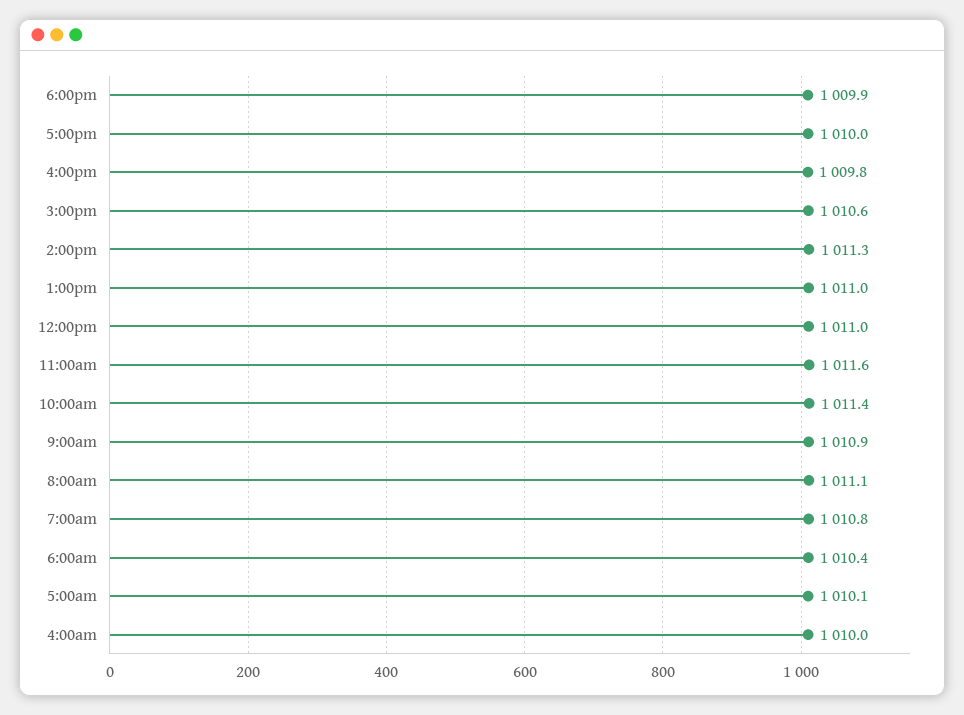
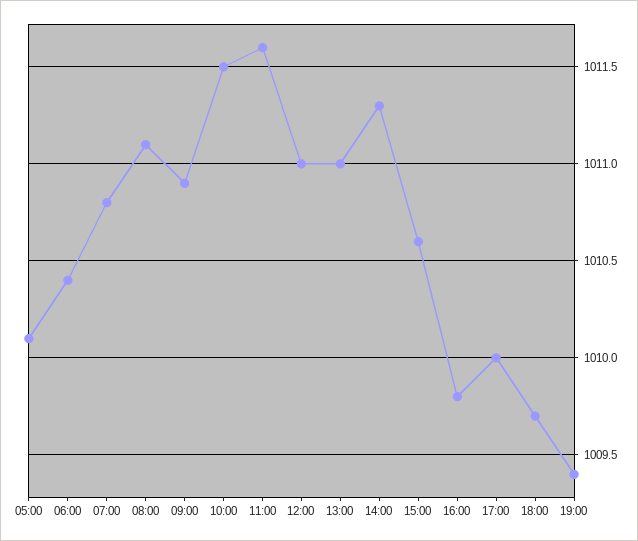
6:00pm: 1009.9 -> 1009.7
10:00am: 1011.4 -> 1011.5
4:00am: 1010 -> none
19:00: none -> 1009.4

